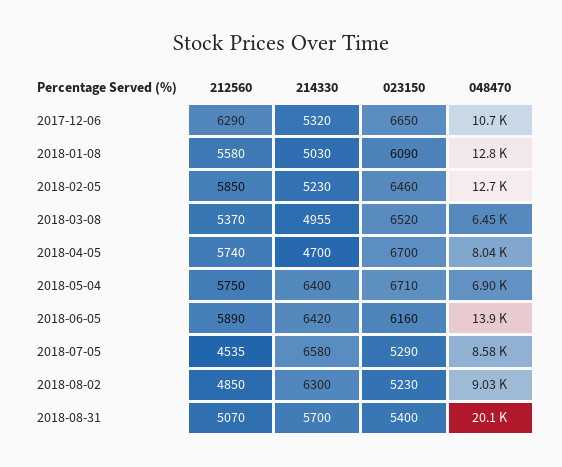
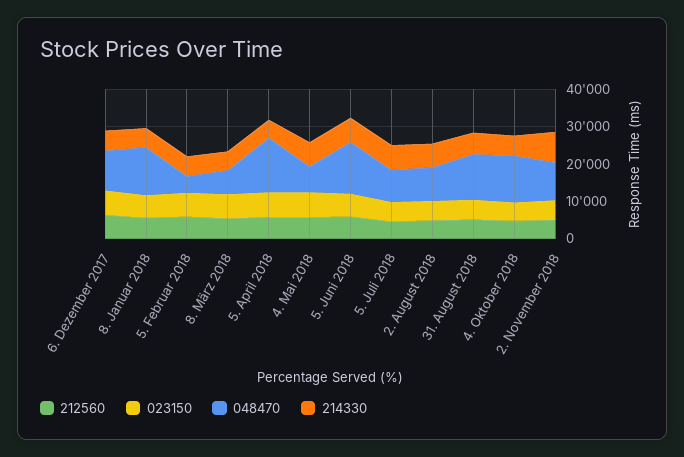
048470, 2018-02-05: 12700 -> 5000
048470, 2018-04-05: 8040 -> 15000
048470, 2018-08-31: 20100 -> 12500
212560, 4. Oktober 2018: none -> 5000
023150, 4. Oktober 2018: none -> 5000
048470, 4. Oktober 2018: none -> 12500
214330, 4. Oktober 2018: none -> 5000
212560, 2. November 2018: none -> 5000
023150, 2. November 2018: none -> 5000
048470, 2. November 2018: none -> 10000
214330, 2. November 2018: none -> 7500

